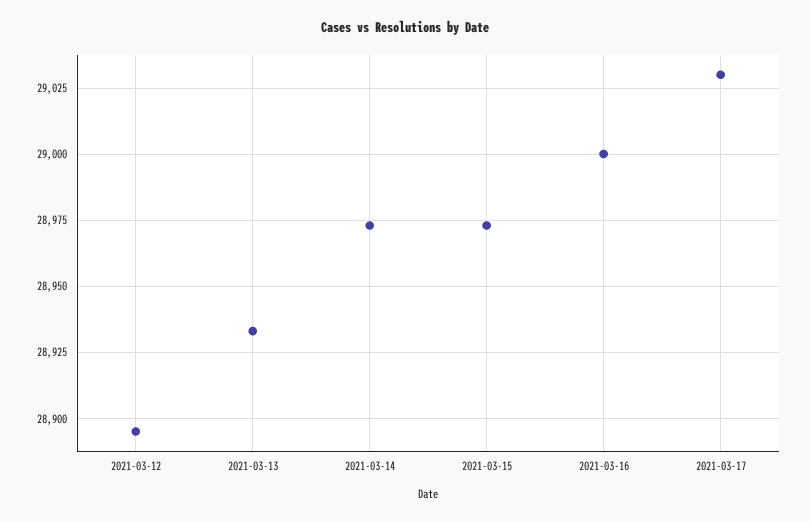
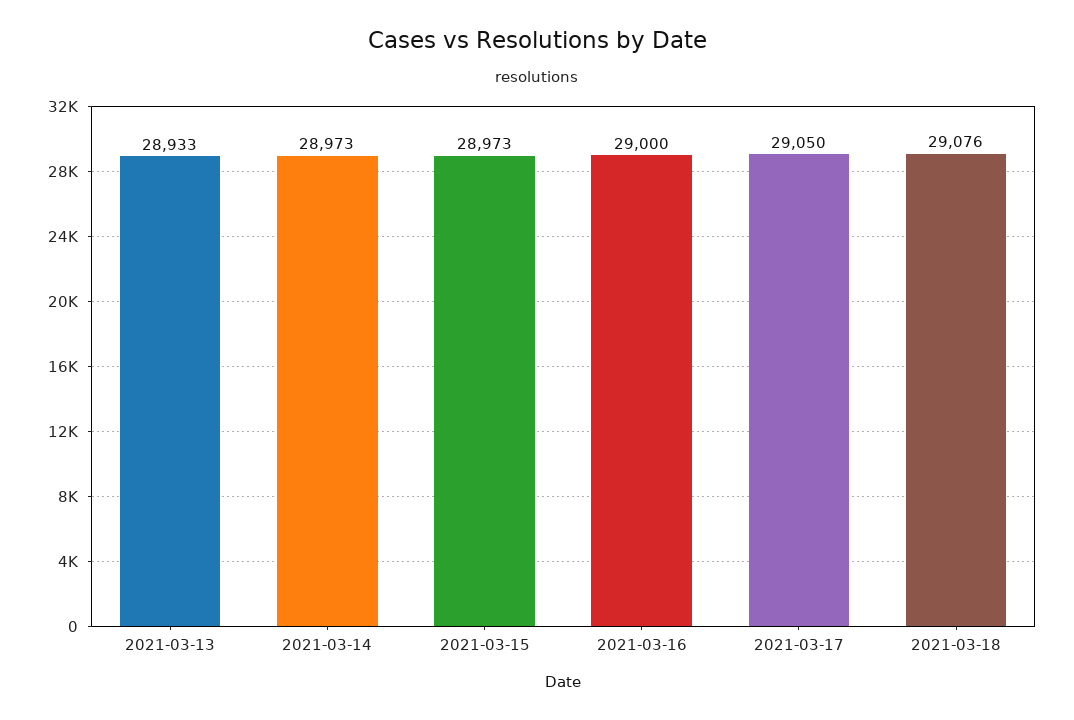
2021-03-12: 28895 -> none
2021-03-17: 29030 -> 29050
2021-03-18: none -> 29076

